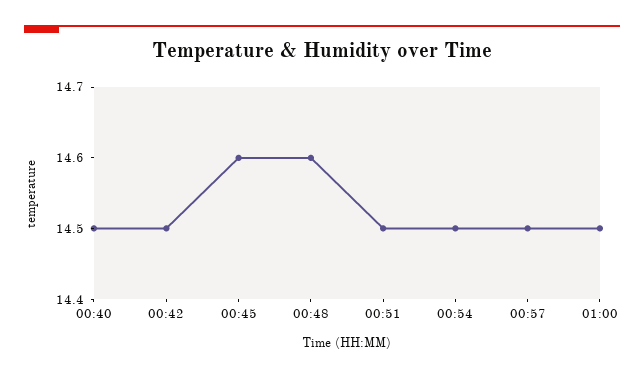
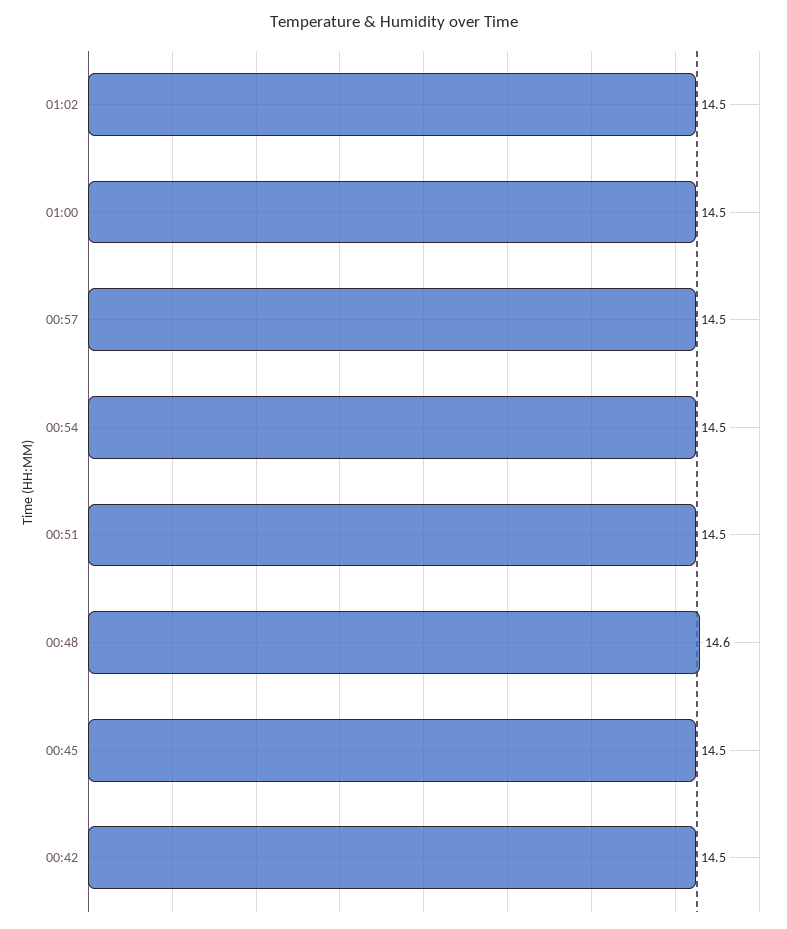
00:40: 14.5 -> none
00:45: 14.6 -> 14.5
01:02: none -> 14.5

